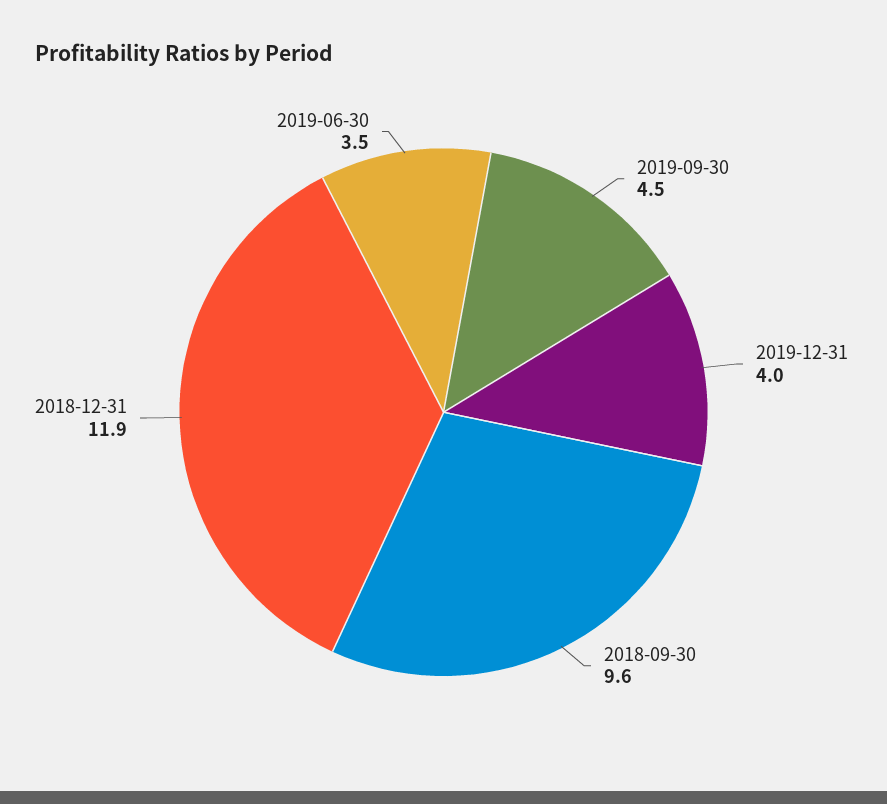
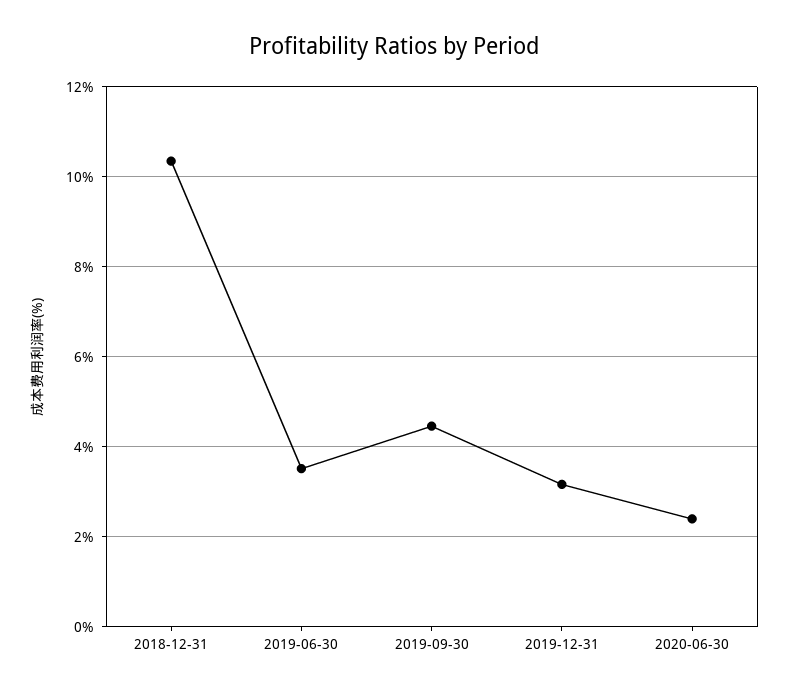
2019-12-31: 4 -> 3.2
2018-09-30: 9.6 -> none
2018-12-31: 11.9 -> 10.4
2020-06-30: none -> 2.4

